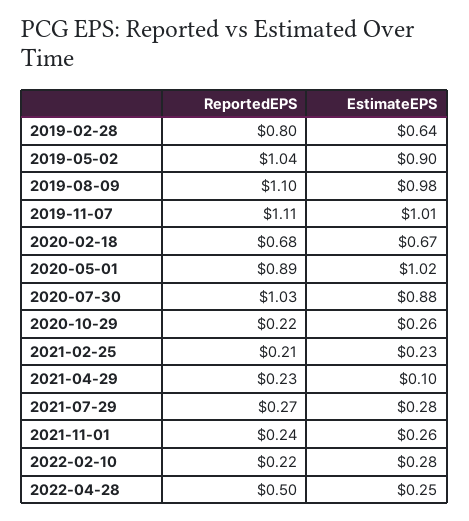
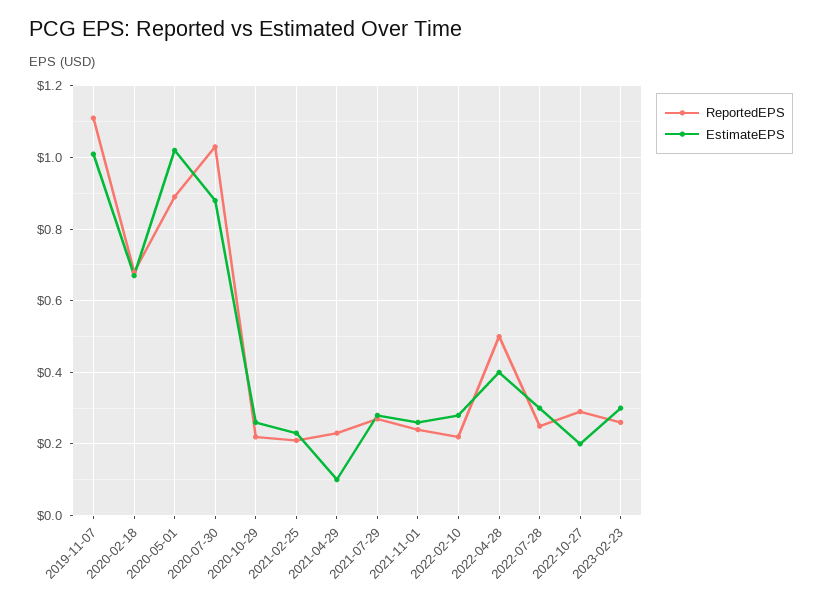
ReportedEPS, 2019-02-28: 0.8 -> none
EstimateEPS, 2019-02-28: 0.64 -> none
ReportedEPS, 2019-05-02: 1.04 -> none
EstimateEPS, 2019-05-02: 0.9 -> none
ReportedEPS, 2019-08-09: 1.1 -> none
EstimateEPS, 2019-08-09: 0.98 -> none
EstimateEPS, 2022-04-28: 0.25 -> 0.4
ReportedEPS, 2022-07-28: none -> 0.25
EstimateEPS, 2022-07-28: none -> 0.3
ReportedEPS, 2022-10-27: none -> 0.3
EstimateEPS, 2022-10-27: none -> 0.2
ReportedEPS, 2023-02-23: none -> 0.25
EstimateEPS, 2023-02-23: none -> 0.3

